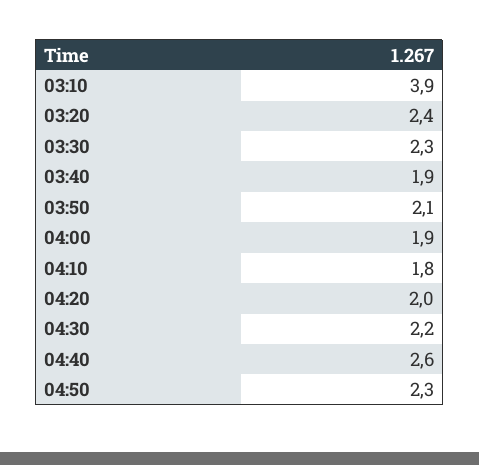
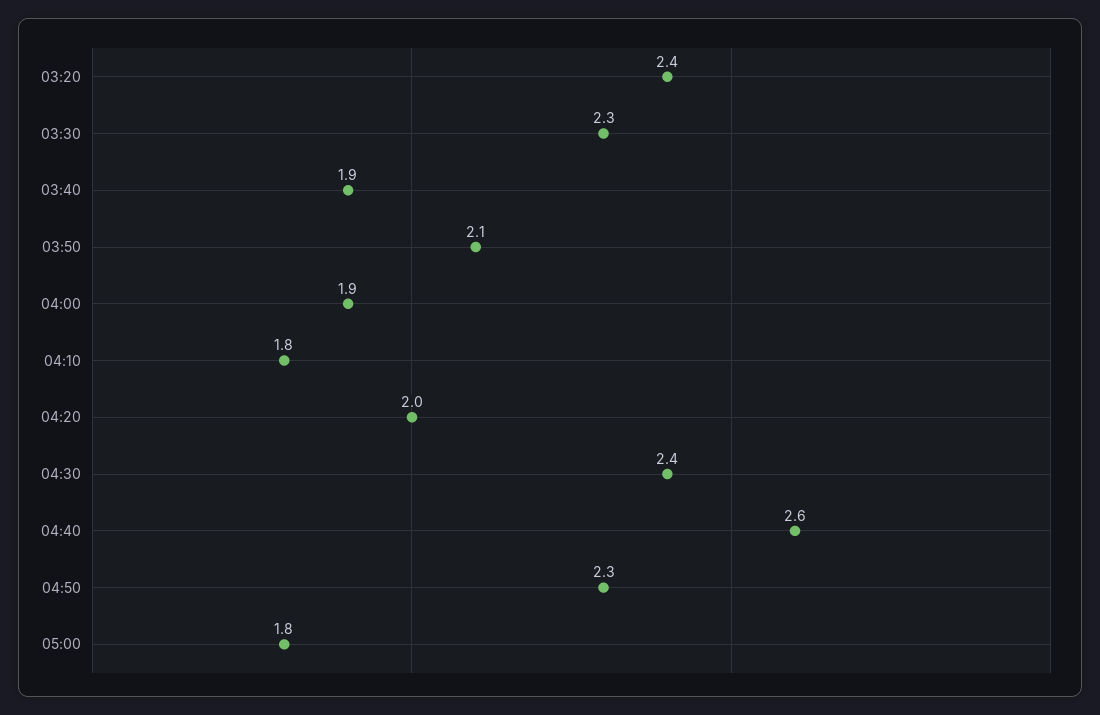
03:10: 3.9 -> none
04:30: 2.2 -> 2.4
05:00: none -> 1.8

